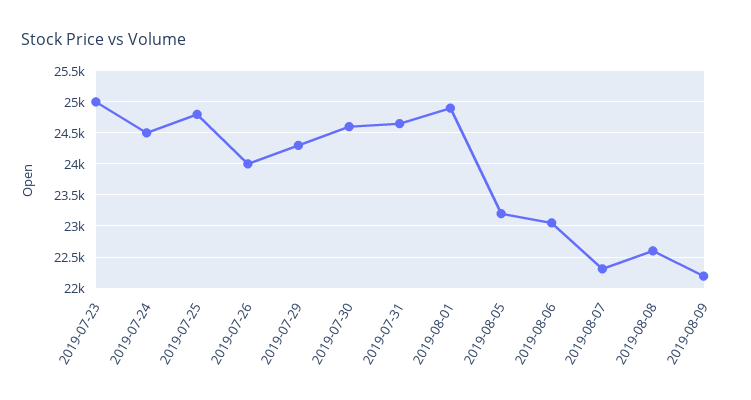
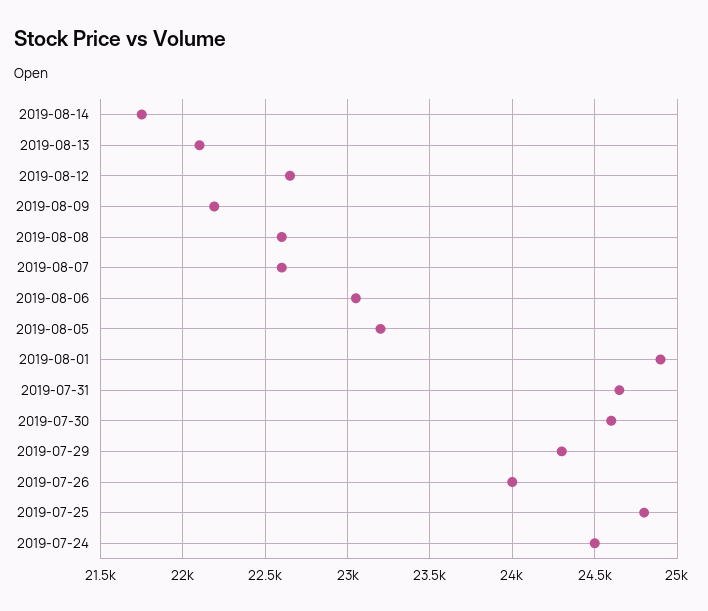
2019-07-23: 25000 -> none
2019-08-07: 22300 -> 22600
2019-08-14: none -> 21750
2019-08-13: none -> 22100
2019-08-12: none -> 22650

